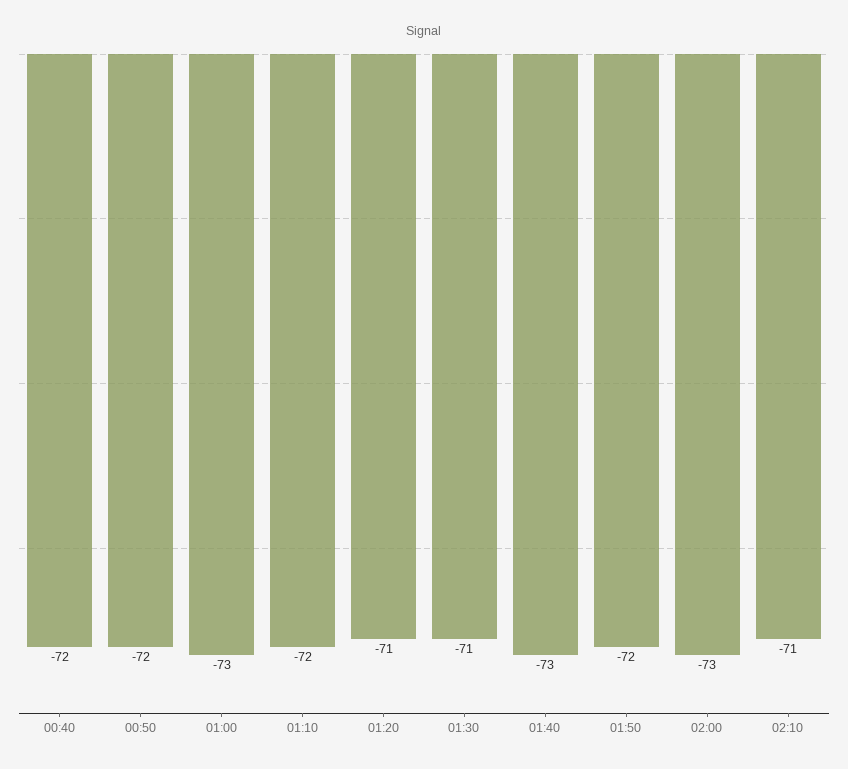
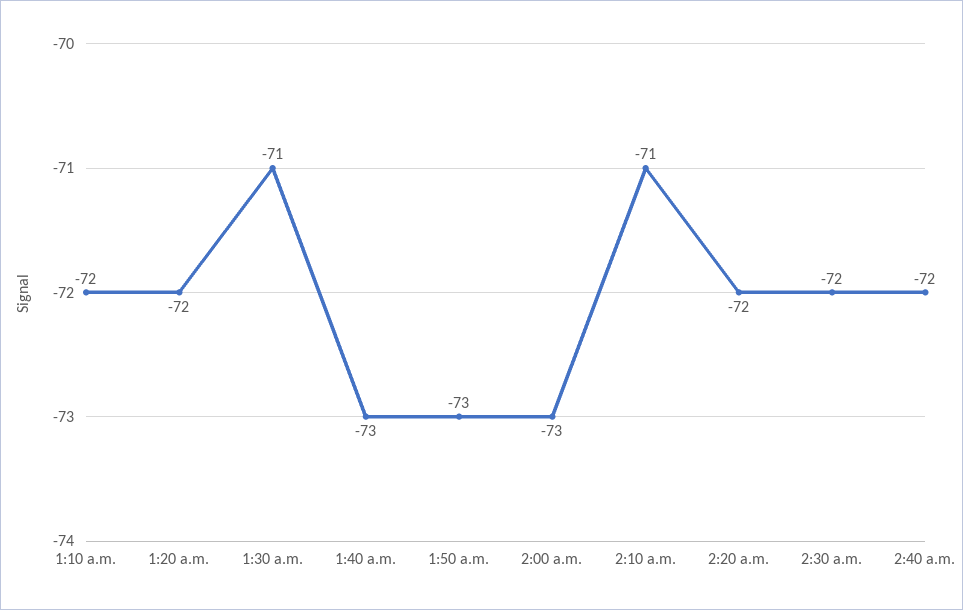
00:40: -72 -> none
00:50: -72 -> none
01:00: -73 -> none
01:20: -71 -> -72
01:50: -72 -> -73
2:20 a.m.: none -> -72
2:30 a.m.: none -> -72
2:40 a.m.: none -> -72

